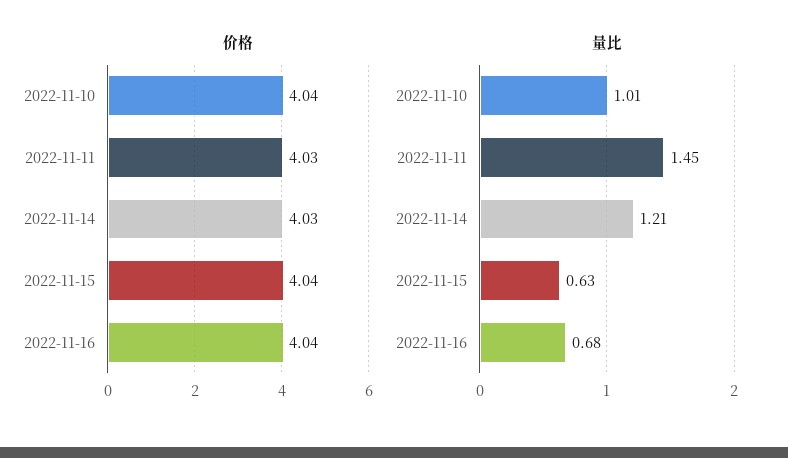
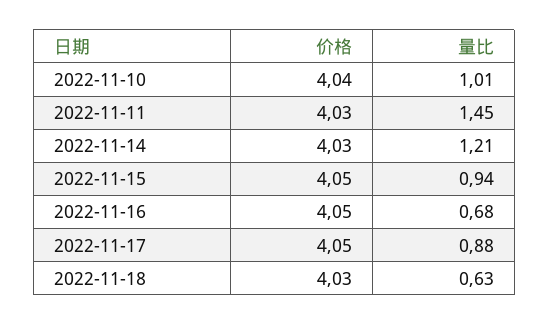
价格, 2022-11-15: 4.04 -> 4.05
价格, 2022-11-16: 4.04 -> 4.05
量比, 2022-11-15: 0.63 -> 0.94
价格, 2022-11-17: none -> 4.05
量比, 2022-11-17: none -> 0.88
价格, 2022-11-18: none -> 4.03
量比, 2022-11-18: none -> 0.63

